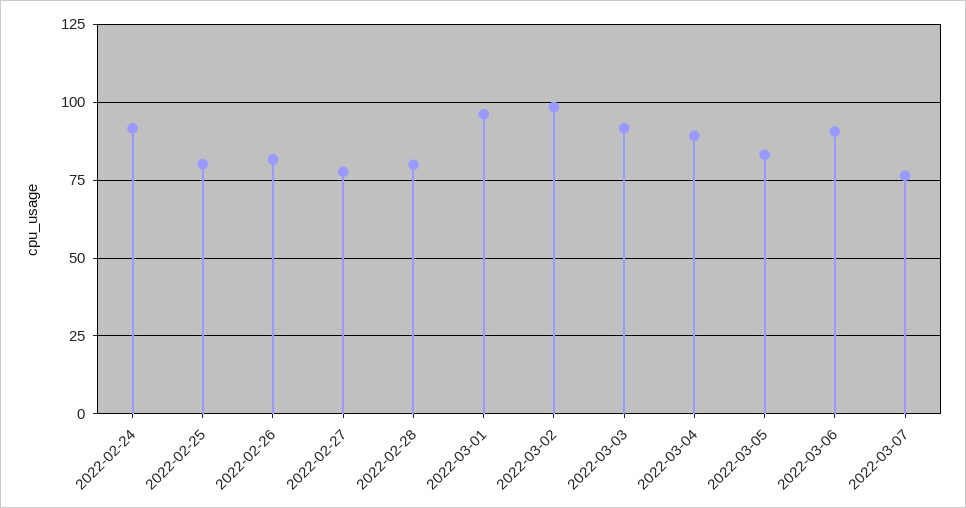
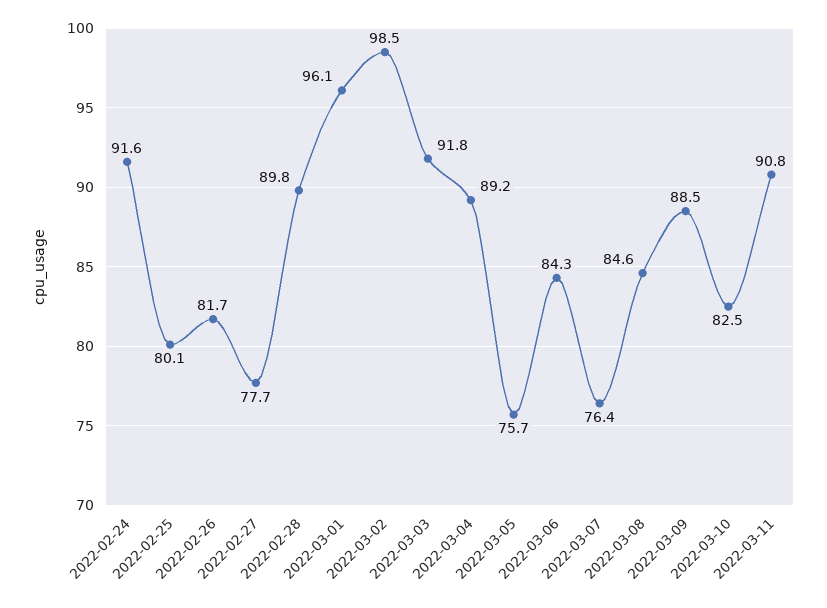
2022-02-28: 80 -> 89.8
2022-03-05: 82.5 -> 75.7
2022-03-06: 90 -> 84.3
2022-03-08: none -> 84.6
2022-03-09: none -> 88.5
2022-03-10: none -> 82.5
2022-03-11: none -> 90.8

